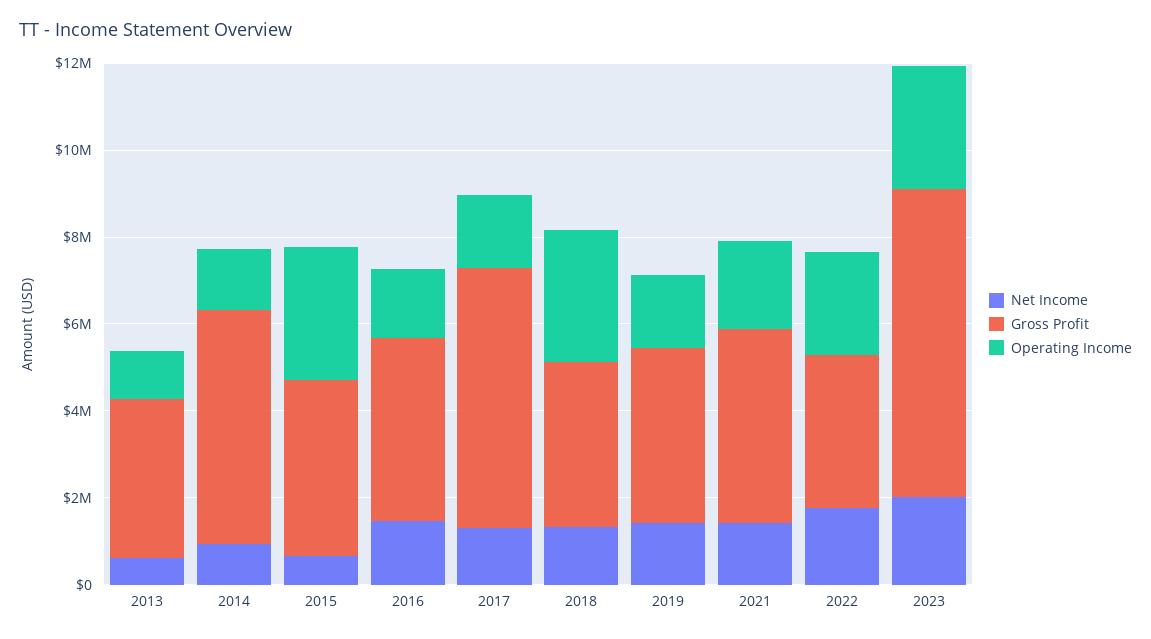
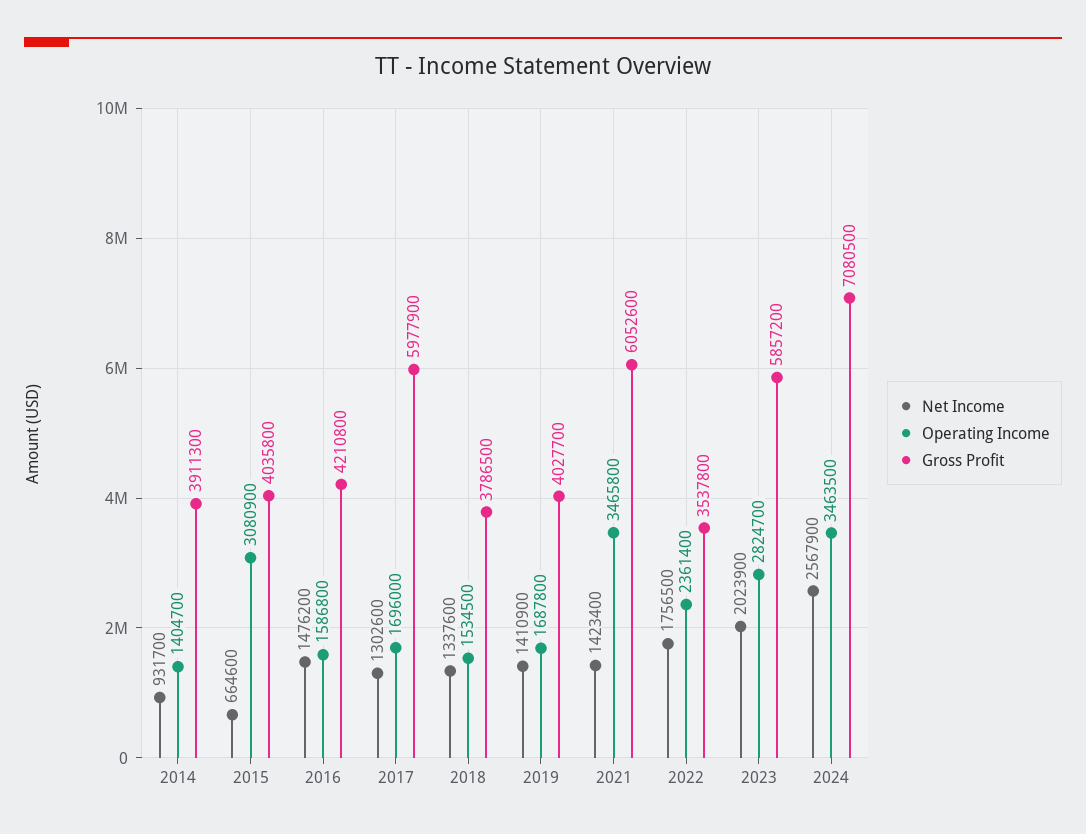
Net Income, 2013: 500000 -> none
Gross Profit, 2013: 3500000 -> none
Operating Income, 2013: 1000000 -> none
Gross Profit, 2014: 5500000 -> 3911300
Operating Income, 2018: 3000000 -> 1534500
Gross Profit, 2021: 4500000 -> 6052600
Operating Income, 2021: 2000000 -> 3465800
Gross Profit, 2023: 7000000 -> 5857200
Net Income, 2024: none -> 2567900
Operating Income, 2024: none -> 3463500
Gross Profit, 2024: none -> 7080500

